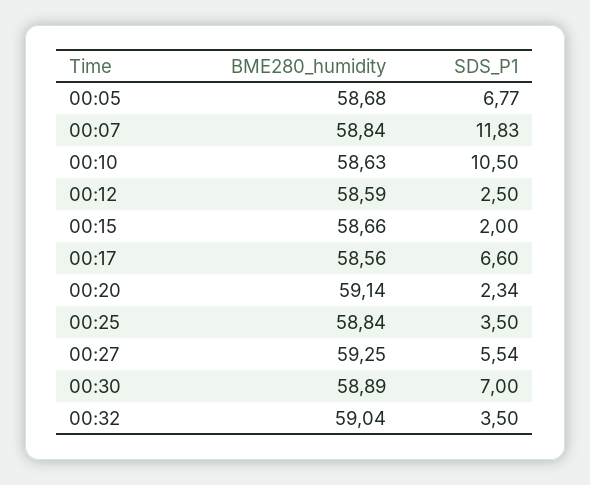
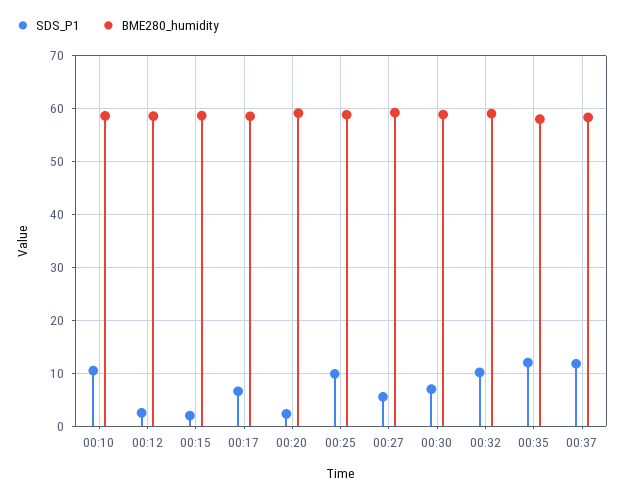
BME280_humidity, 00:05: 58.68 -> none
SDS_P1, 00:05: 6.77 -> none
BME280_humidity, 00:07: 58.84 -> none
SDS_P1, 00:07: 11.83 -> none
SDS_P1, 00:25: 3.5 -> 10
SDS_P1, 00:32: 3.5 -> 10
SDS_P1, 00:35: none -> 12
BME280_humidity, 00:35: none -> 58
SDS_P1, 00:37: none -> 12
BME280_humidity, 00:37: none -> 58

